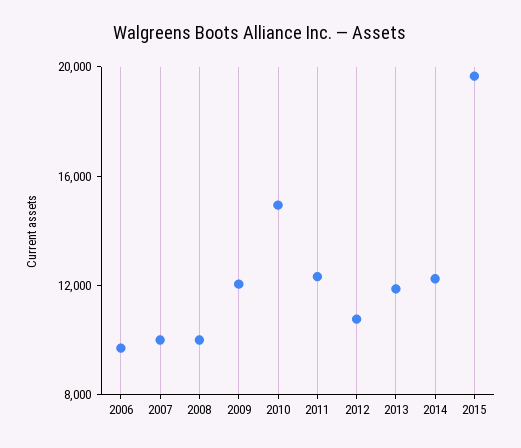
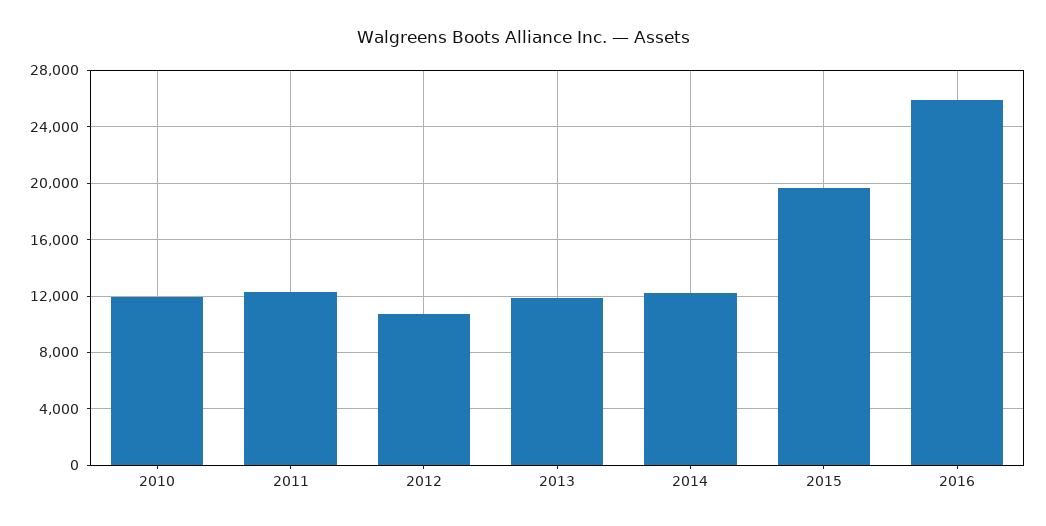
2006: 10000 -> none
2007: 10000 -> none
2008: 10000 -> none
2009: 12000 -> none
2010: 15000 -> 12000
2016: none -> 26000

